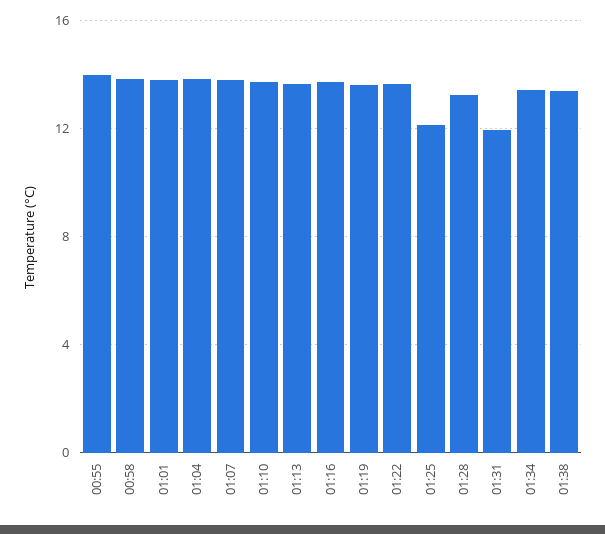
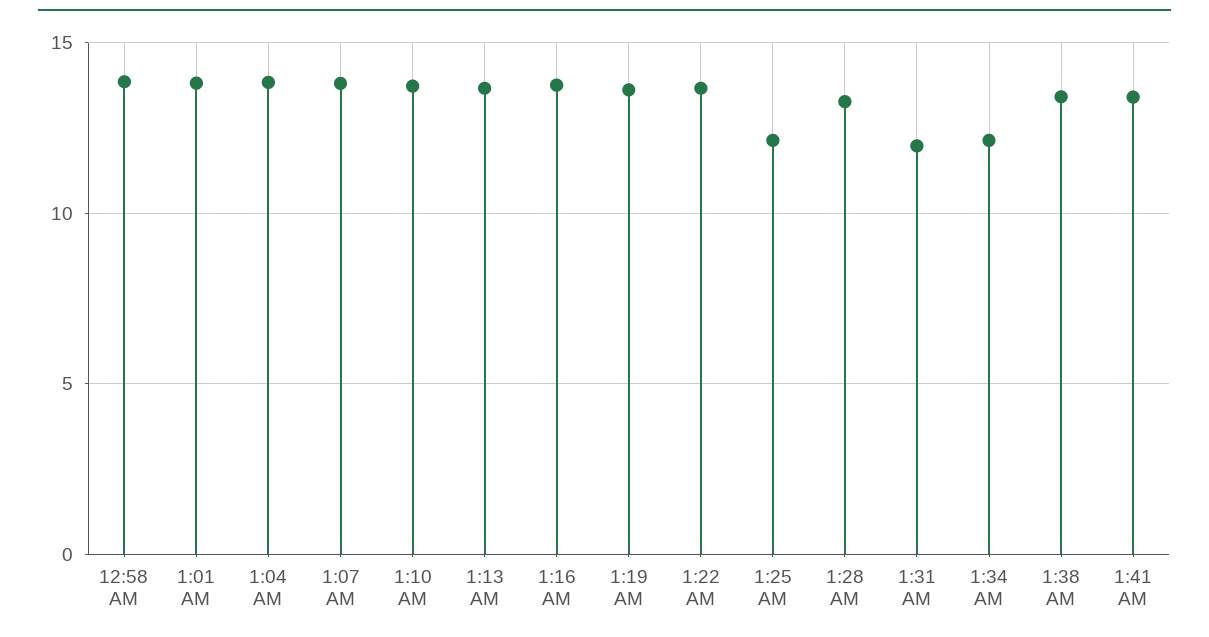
00:55: 14 -> none
01:34: 13.5 -> 12
1:41 AM: none -> 13.5

